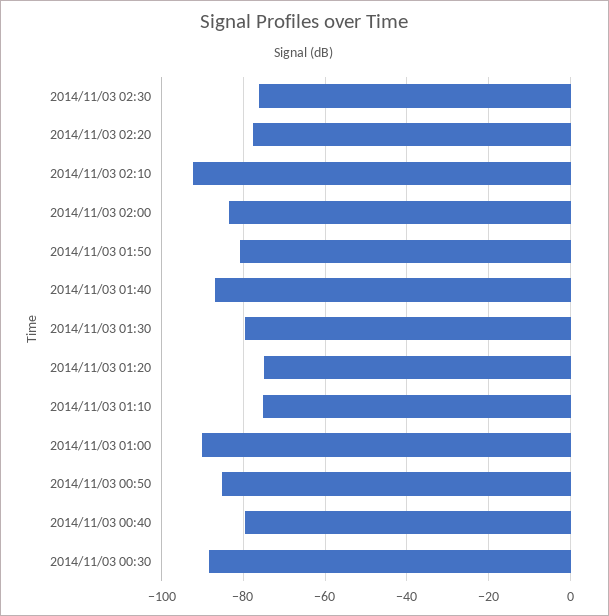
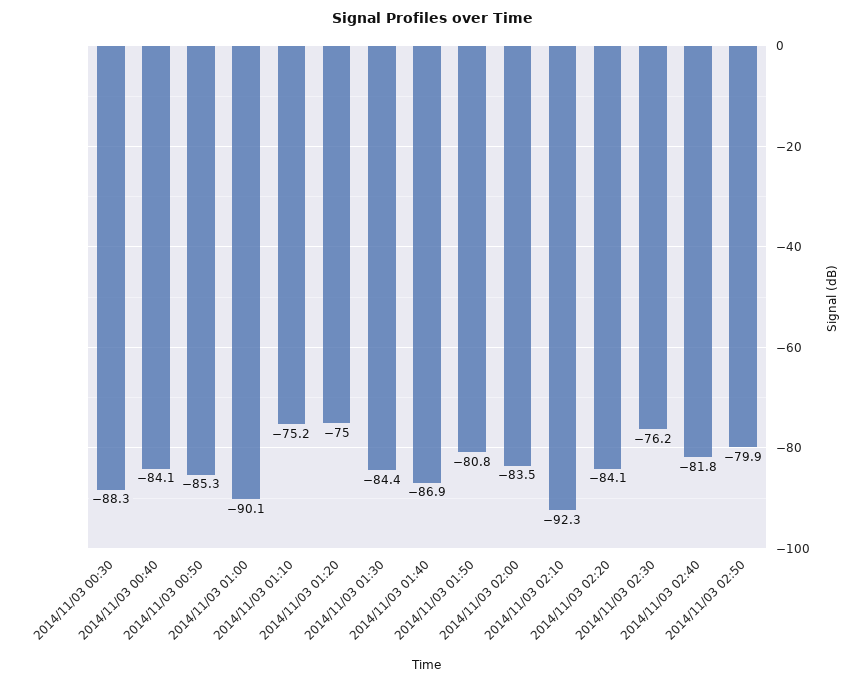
2014/11/03 02:20: -78 -> -84.1
2014/11/03 01:30: -80 -> -84.4
2014/11/03 00:40: -80 -> -84.1
2014/11/03 02:40: none -> -81.8
2014/11/03 02:50: none -> -79.9

